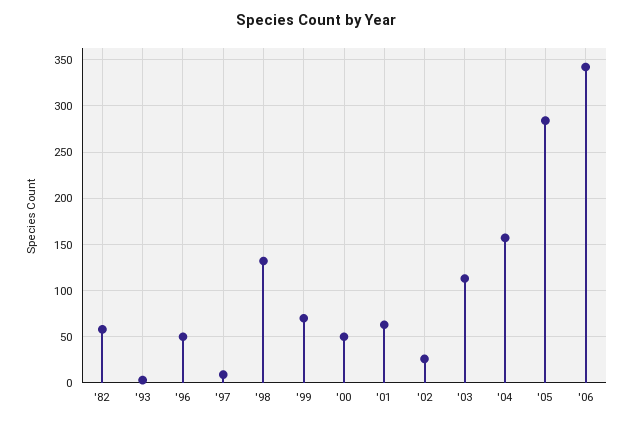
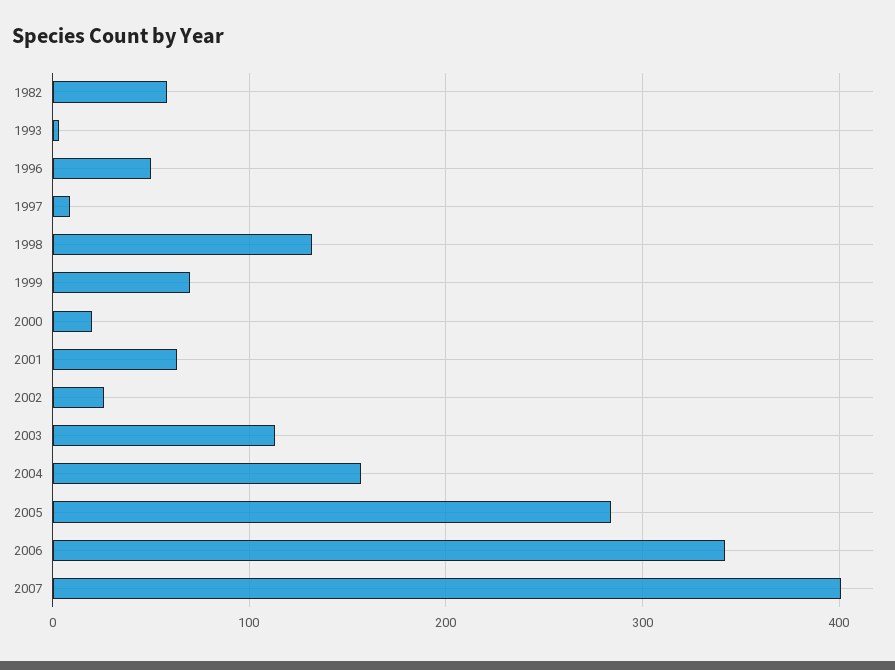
'00: 50 -> 20
2007: none -> 400

